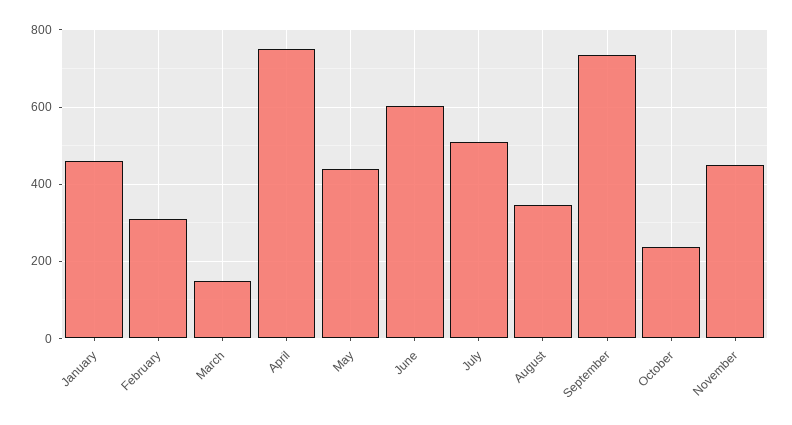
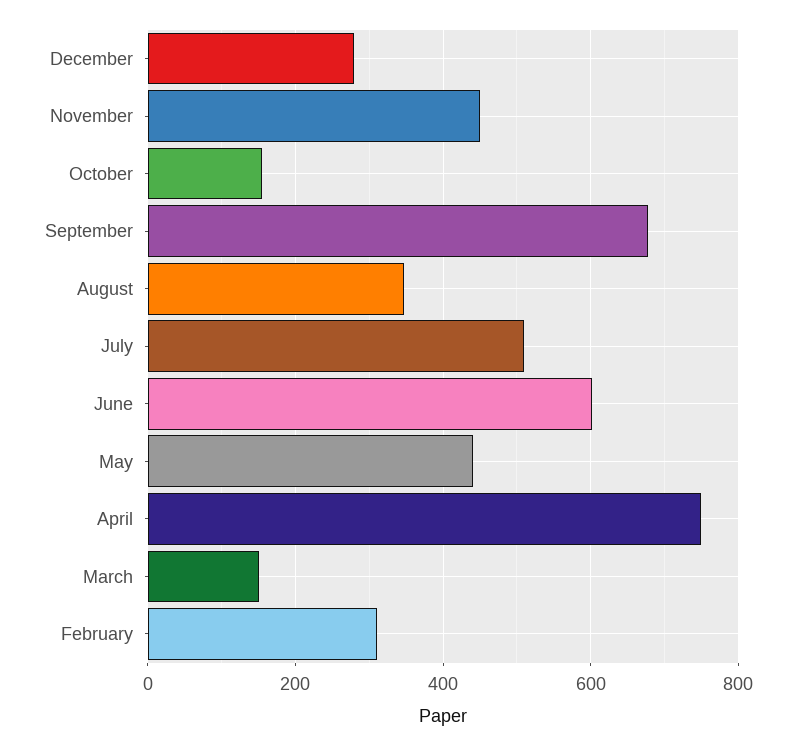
January: 460 -> none
September: 740 -> 680
October: 240 -> 160
December: none -> 280

